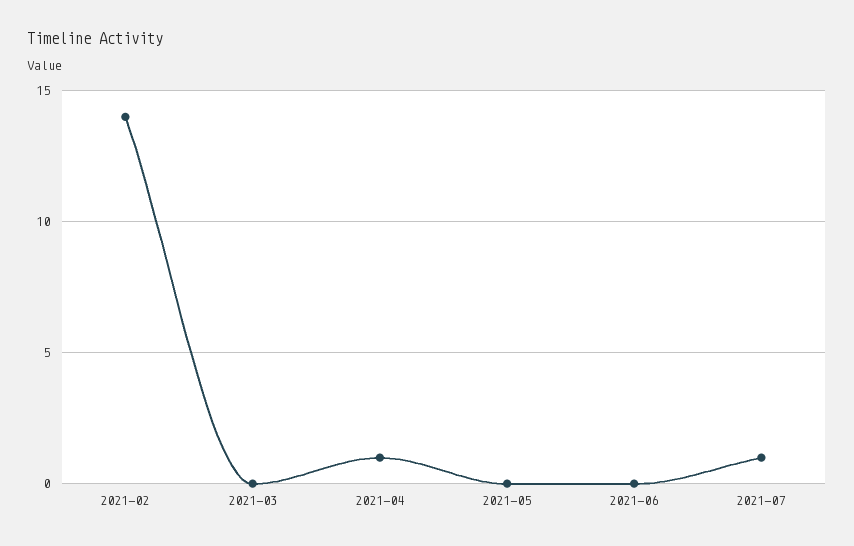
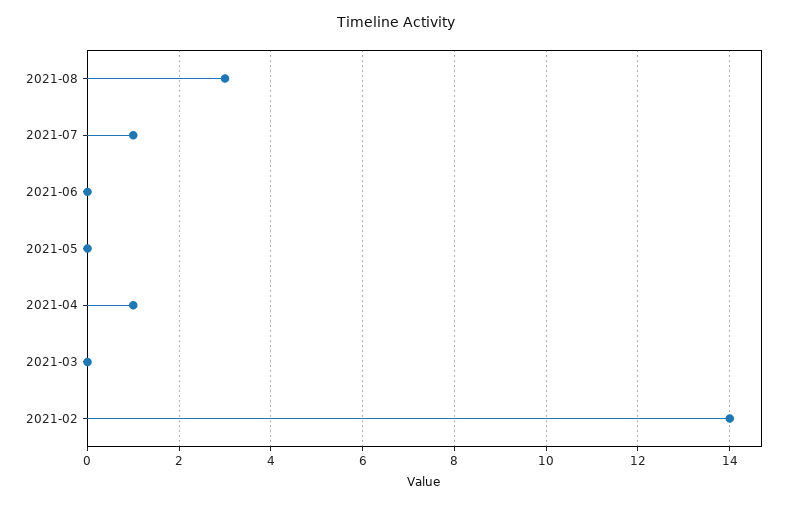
2021-08: none -> 3

